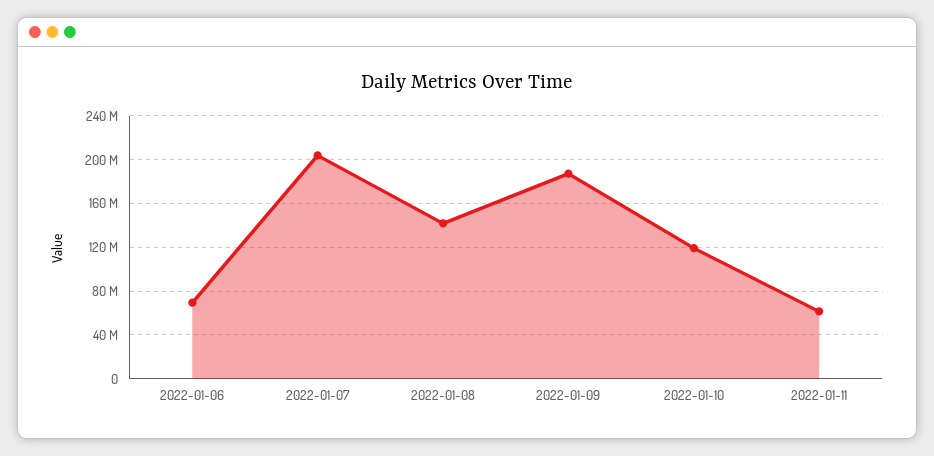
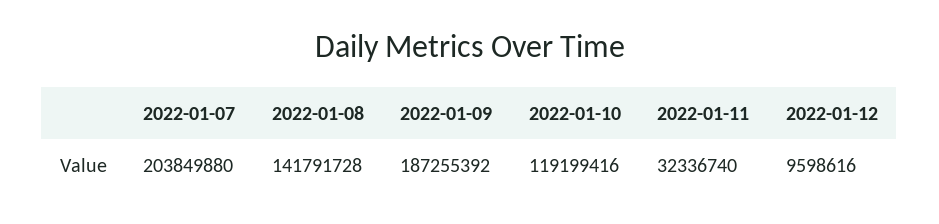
2022-01-06: 70000000 -> none
2022-01-11: 60000000 -> 32336740
2022-01-12: none -> 9598616

